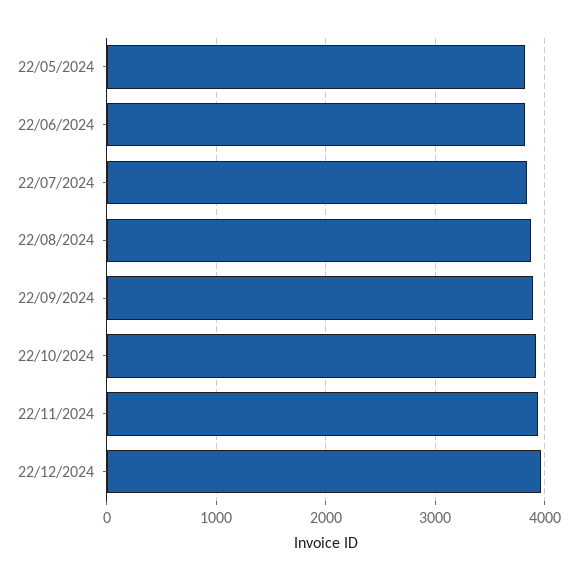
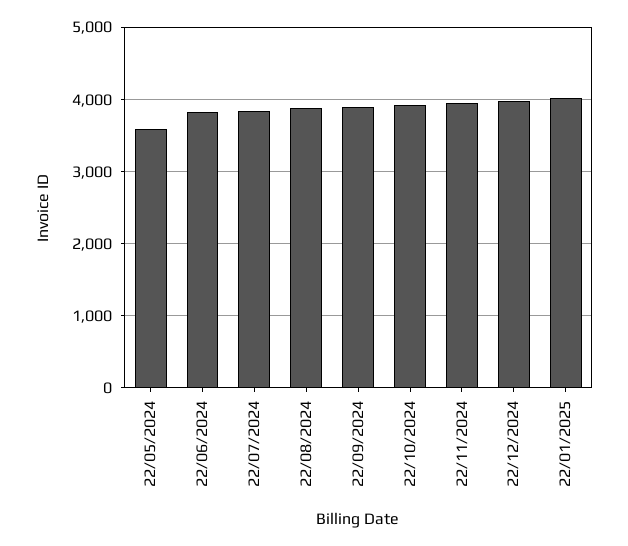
22/05/2024: 3800 -> 3600
22/01/2025: none -> 4000

